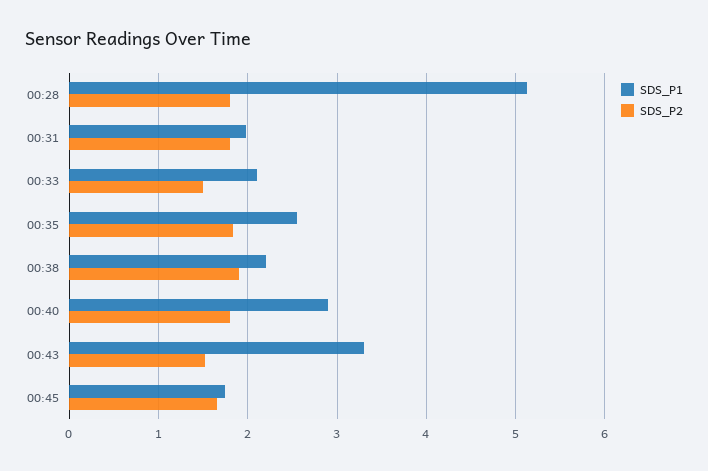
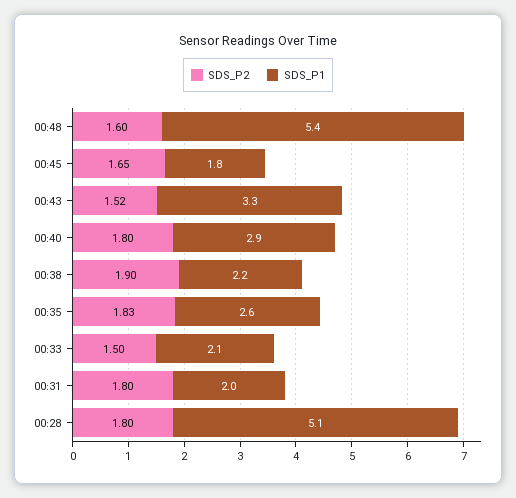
SDS_P2, 00:48: none -> 1.6
SDS_P1, 00:48: none -> 5.4

